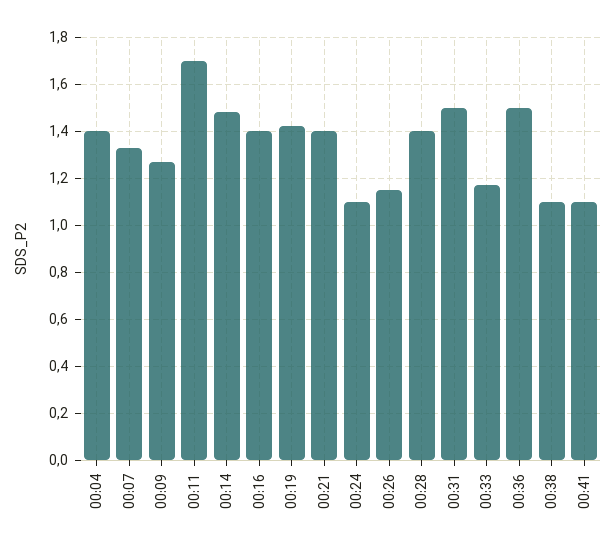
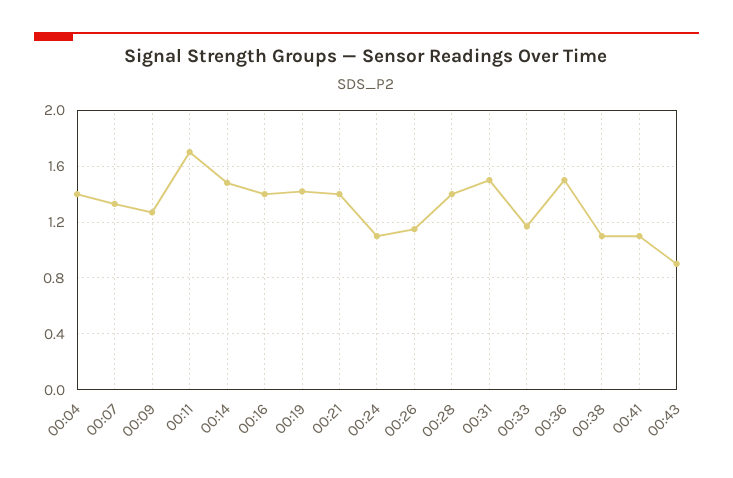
00:43: none -> 0.9

